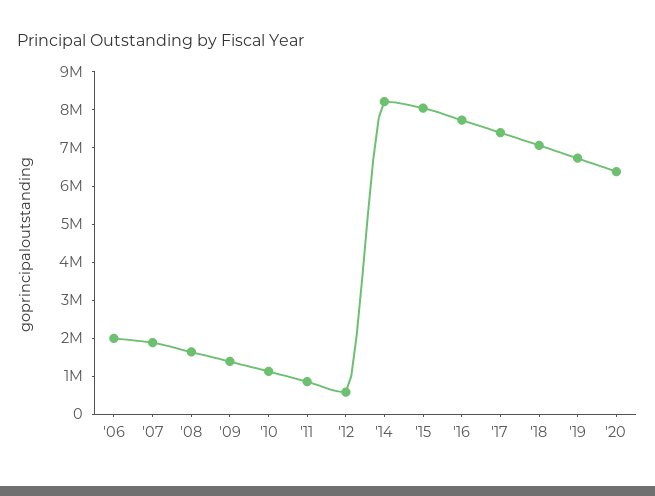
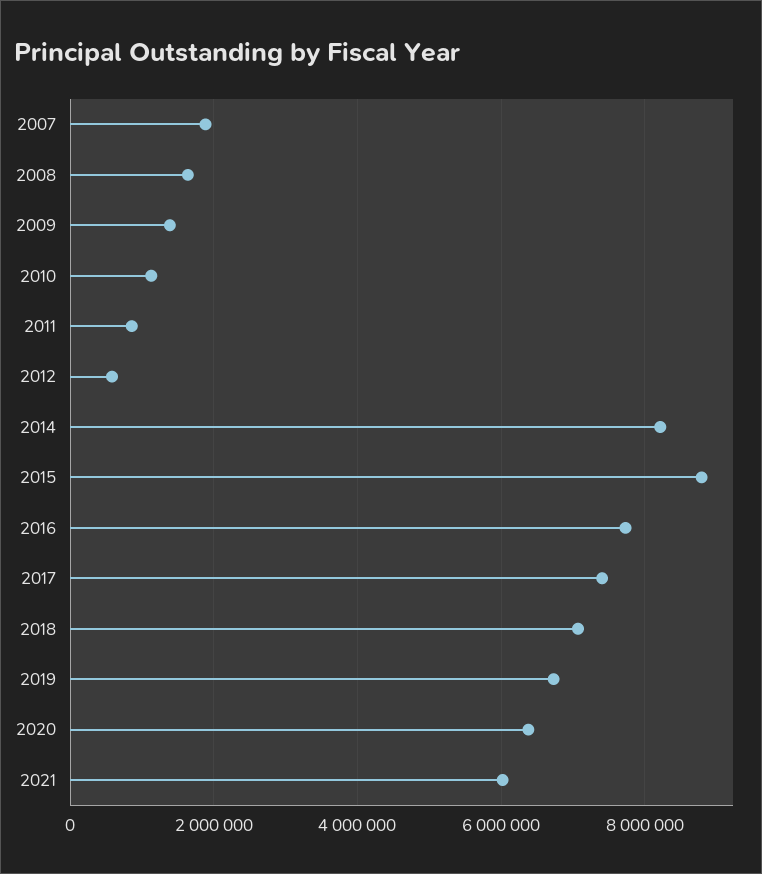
'06: 2000000 -> none
'15: 8000000 -> 8800000
2021: none -> 6000000

